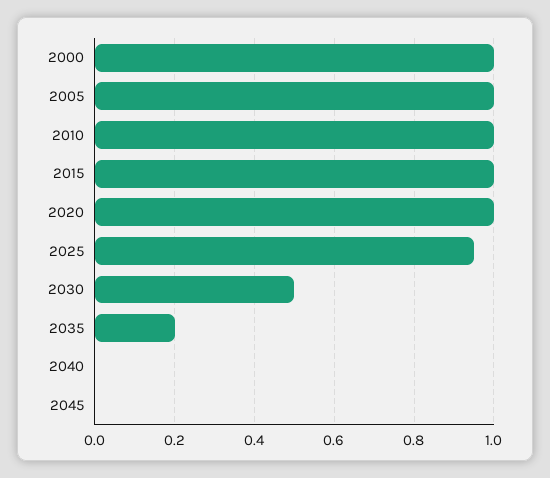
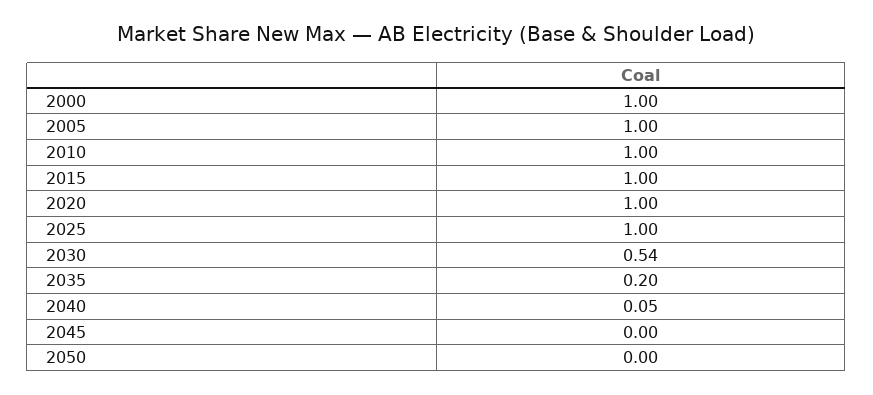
2025: 0.95 -> 1
2030: 0.5 -> 0.54
2040: 0 -> 0.05
2050: none -> 0

